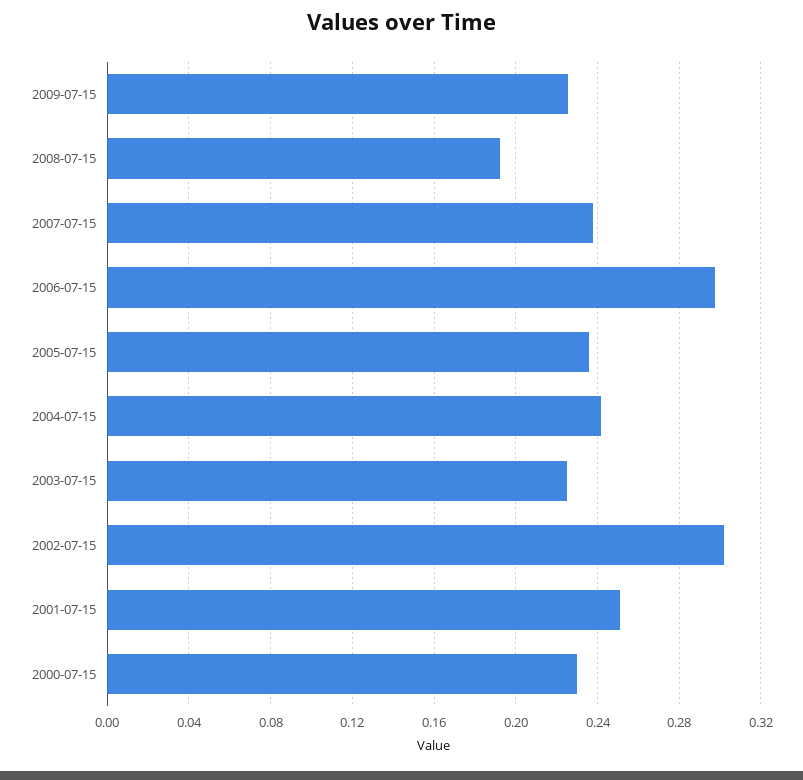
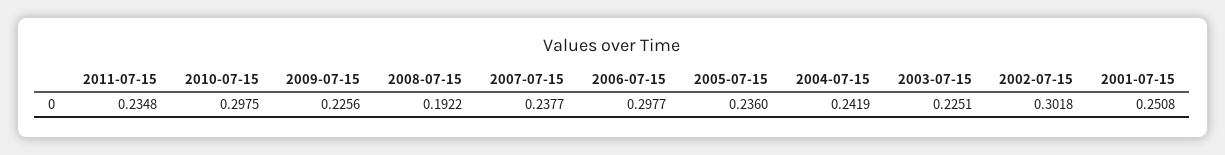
2000-07-15: 0.23 -> none
2011-07-15: none -> 0.2348
2010-07-15: none -> 0.2975

